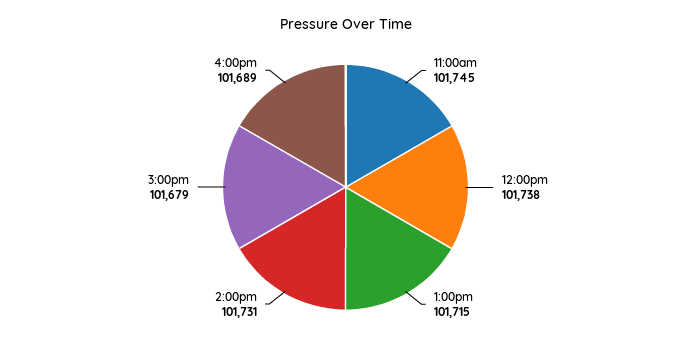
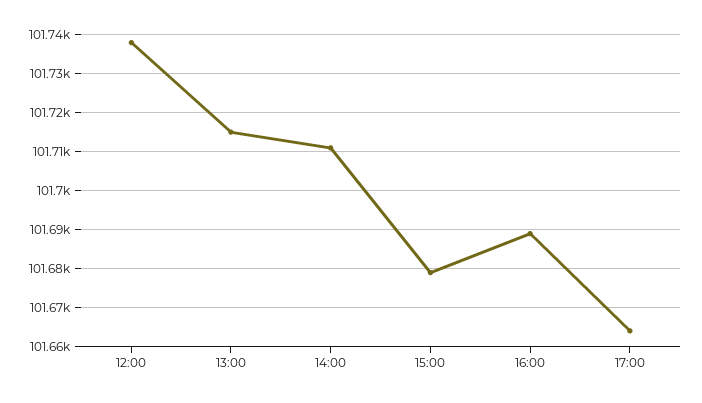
11:00am: 101745 -> none
2:00pm: 101731 -> 101710
17:00: none -> 101665

